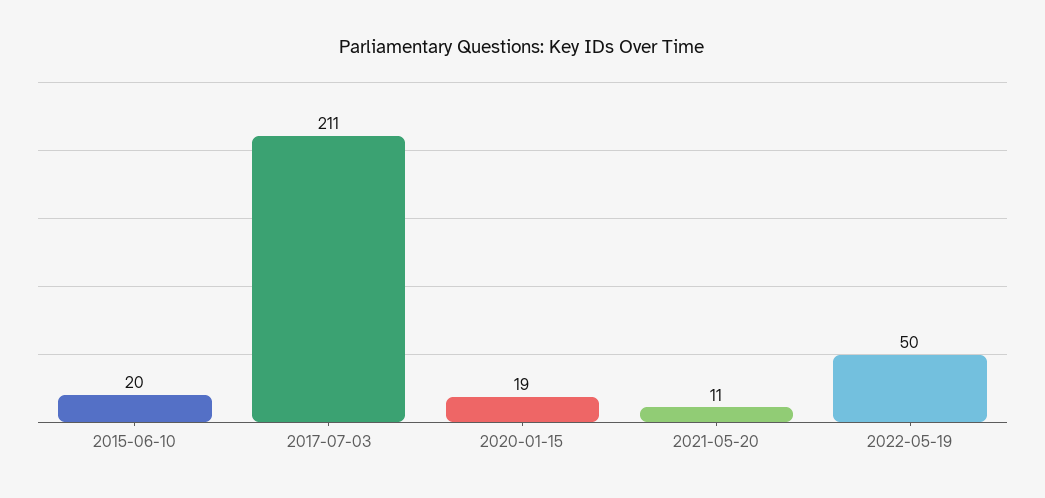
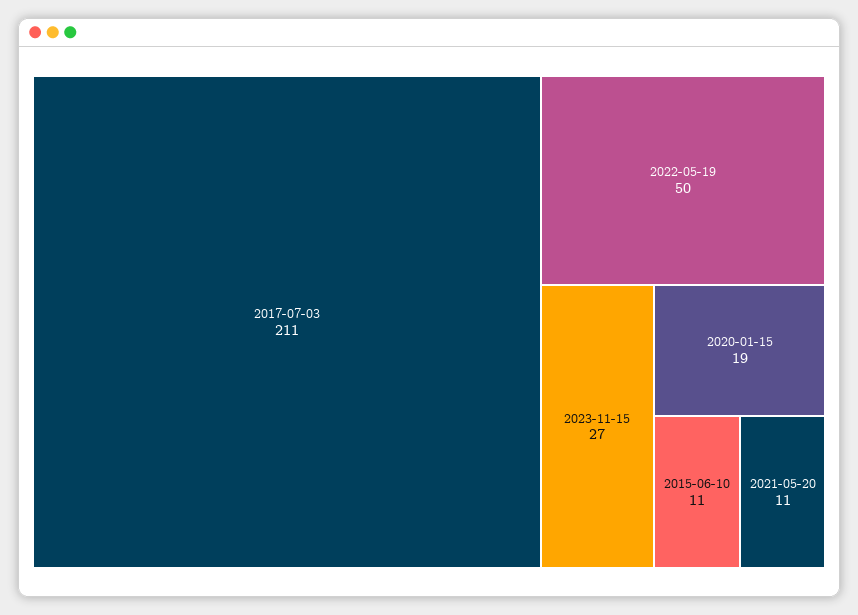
2015-06-10: 20 -> 11
2023-11-15: none -> 27

